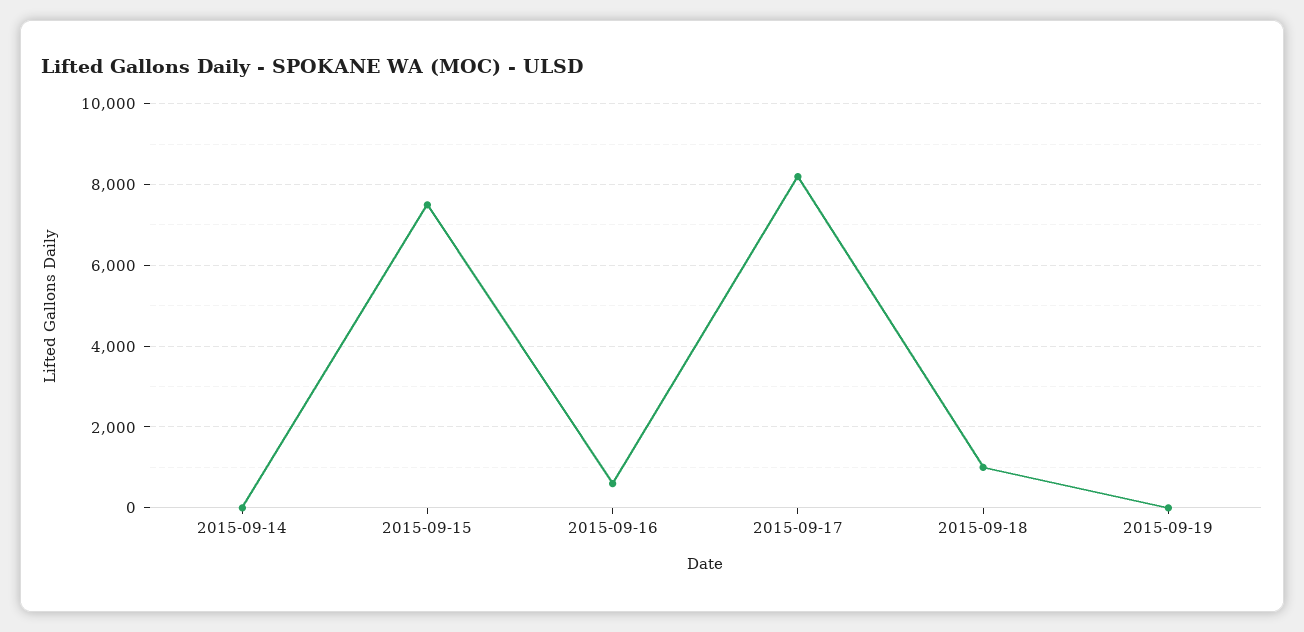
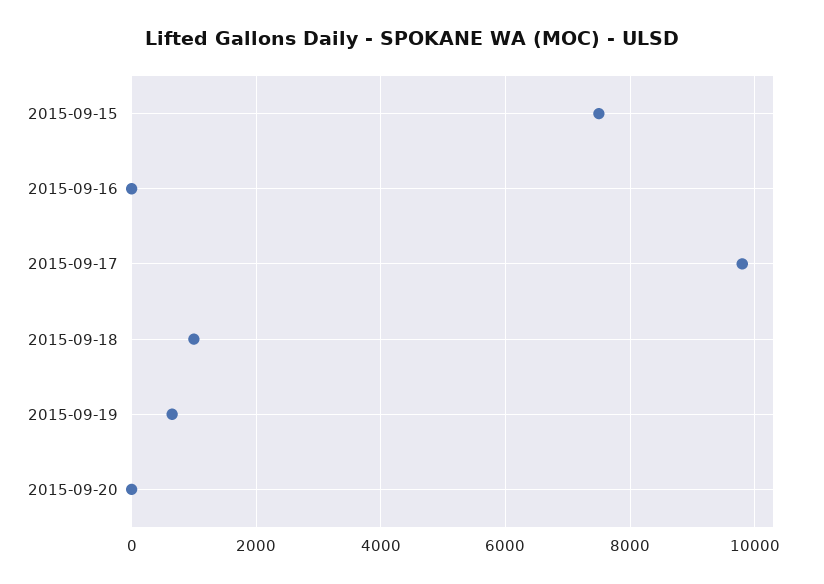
2015-09-14: 0 -> none
2015-09-16: 600 -> 0
2015-09-17: 8200 -> 9800
2015-09-19: 0 -> 600
2015-09-20: none -> 0

